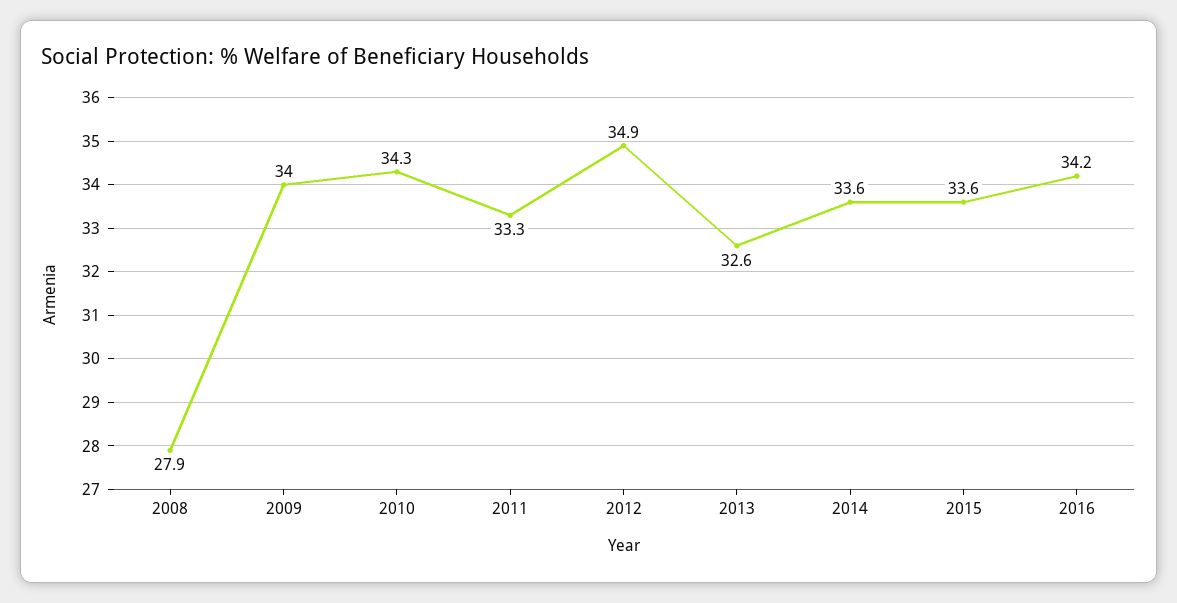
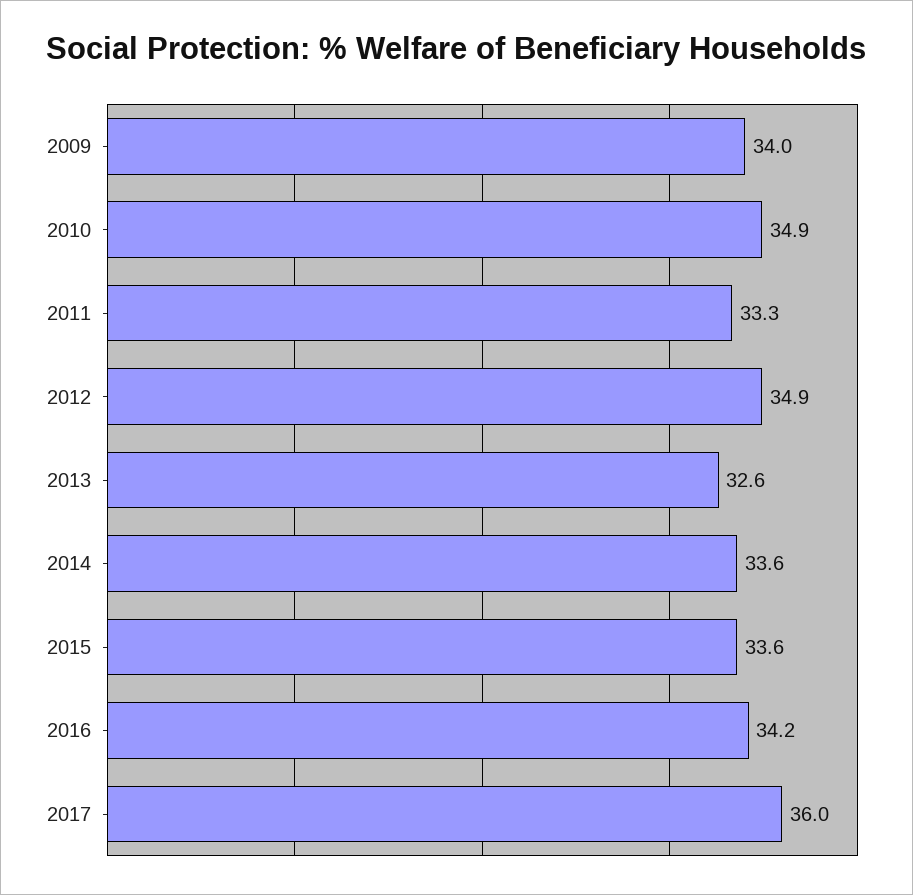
2008: 27.9 -> none
2010: 34.3 -> 34.9
2017: none -> 36

